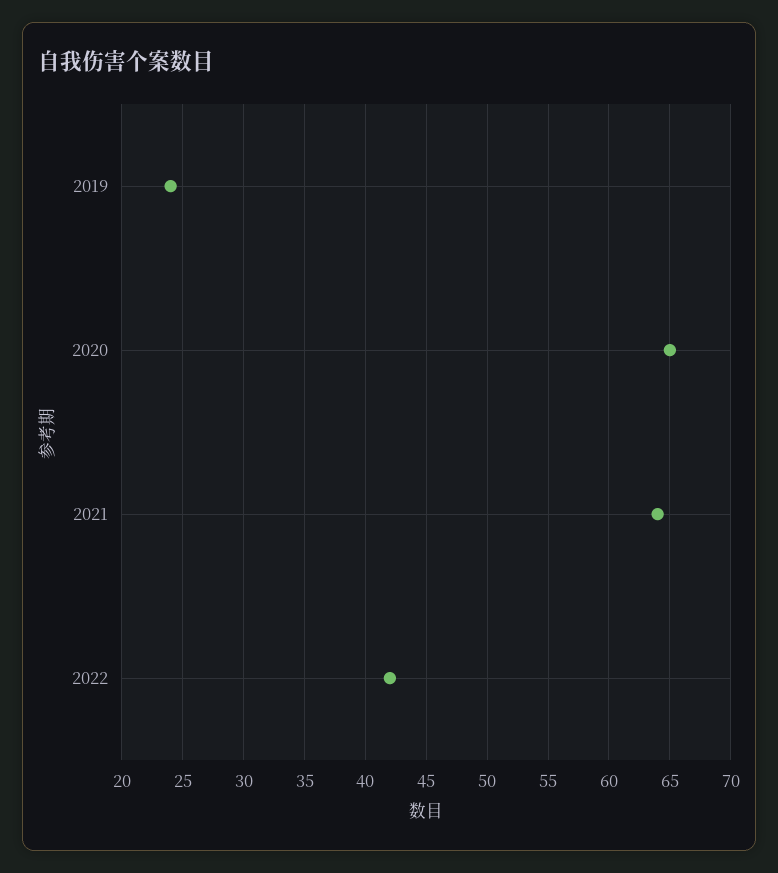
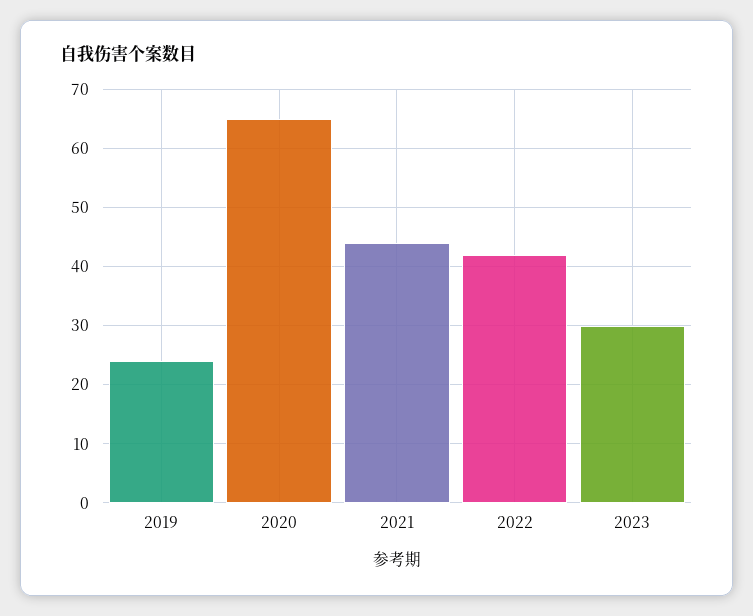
2021: 64 -> 45
2023: none -> 30

